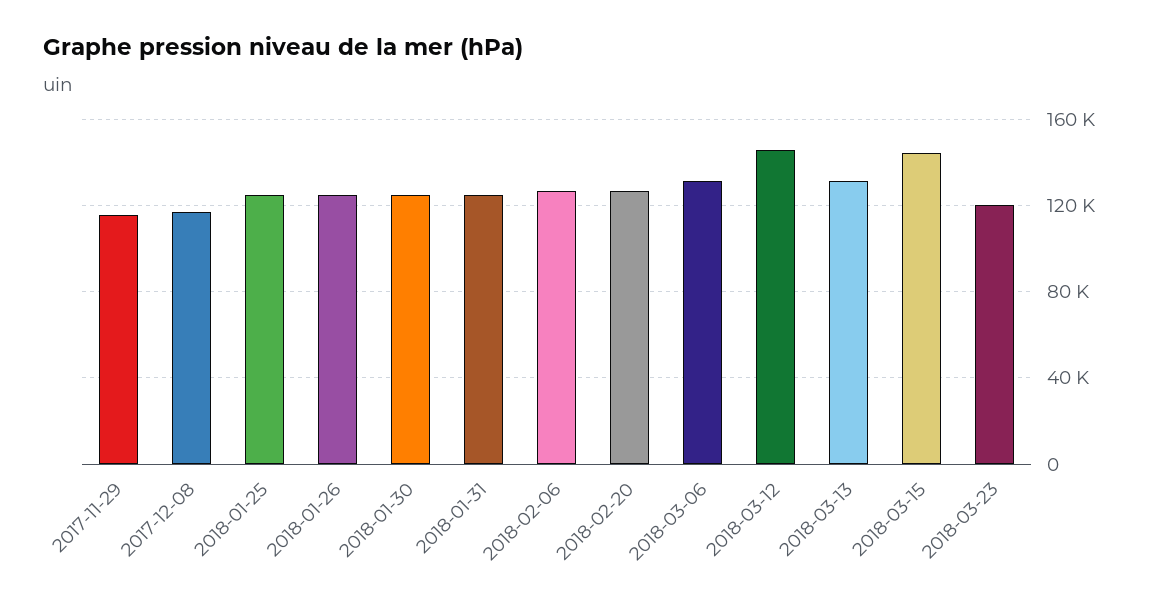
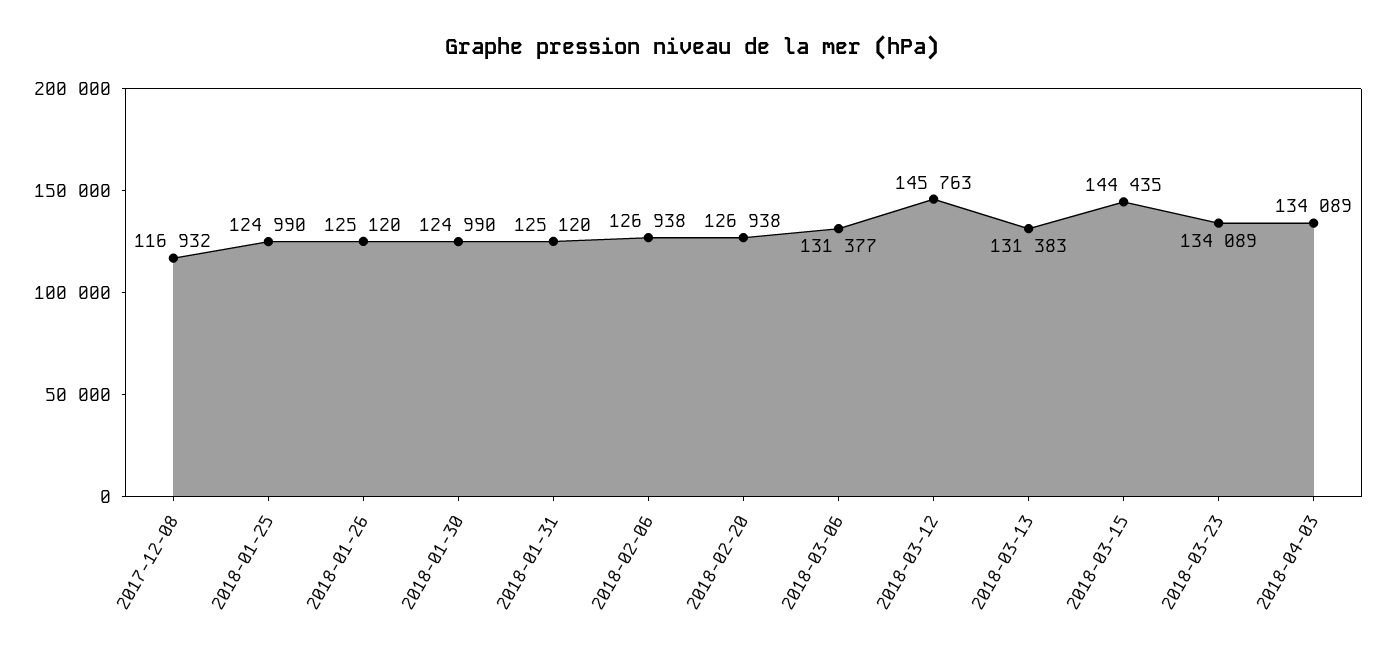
2017-11-29: 115000 -> none
2018-03-23: 120000 -> 134089
2018-04-03: none -> 134089

